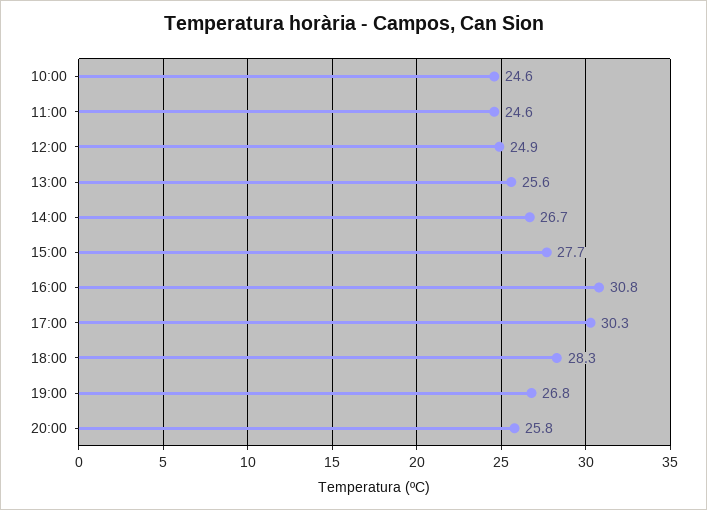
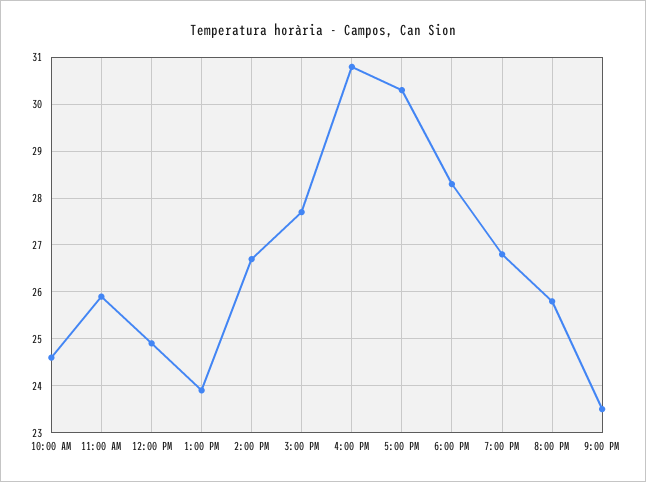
11:00: 24.6 -> 26
13:00: 25.6 -> 24
9:00 PM: none -> 23.5

